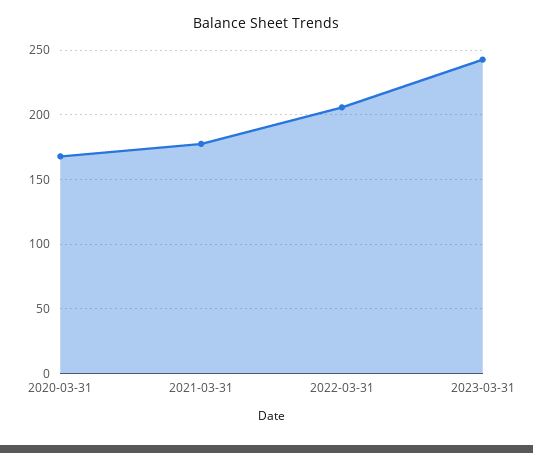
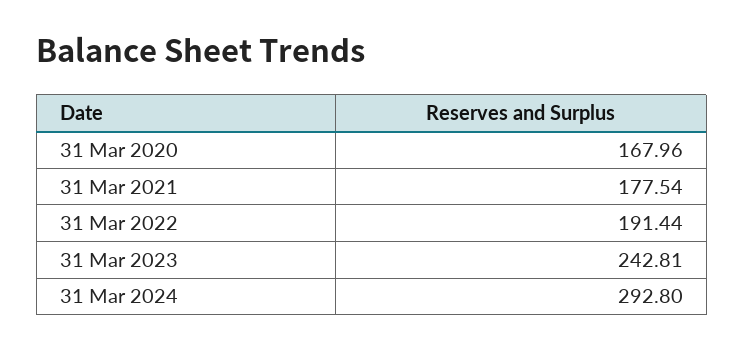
2022-03-31: 205 -> 191.44
31 Mar 2024: none -> 292.8

